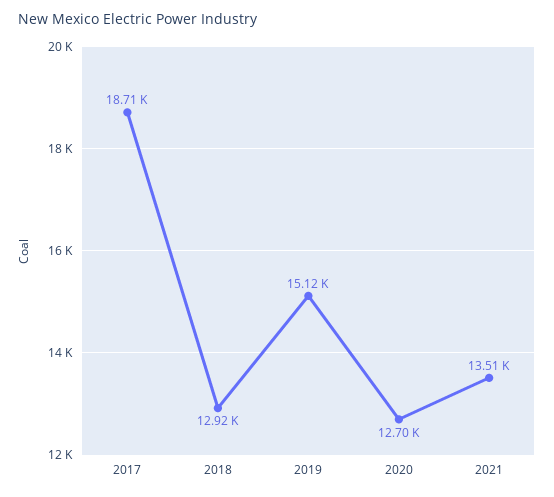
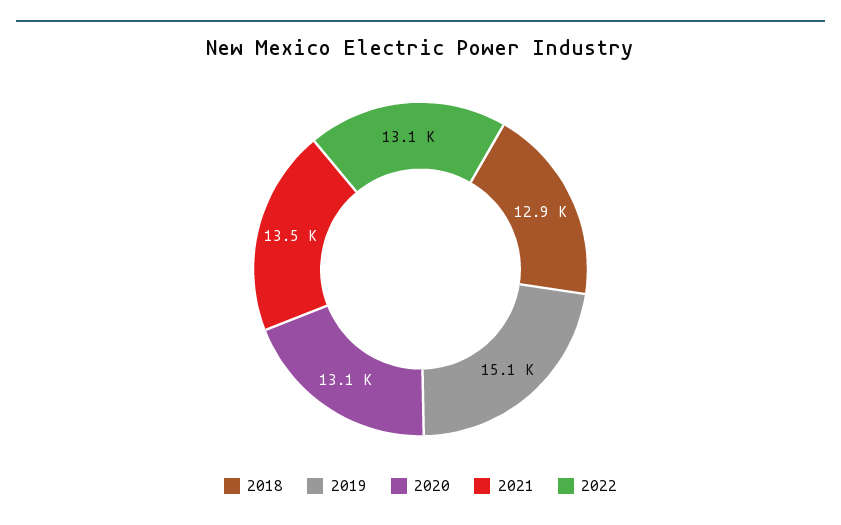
2017: 18710 -> none
2020: 12700 -> 13100
2022: none -> 13100

